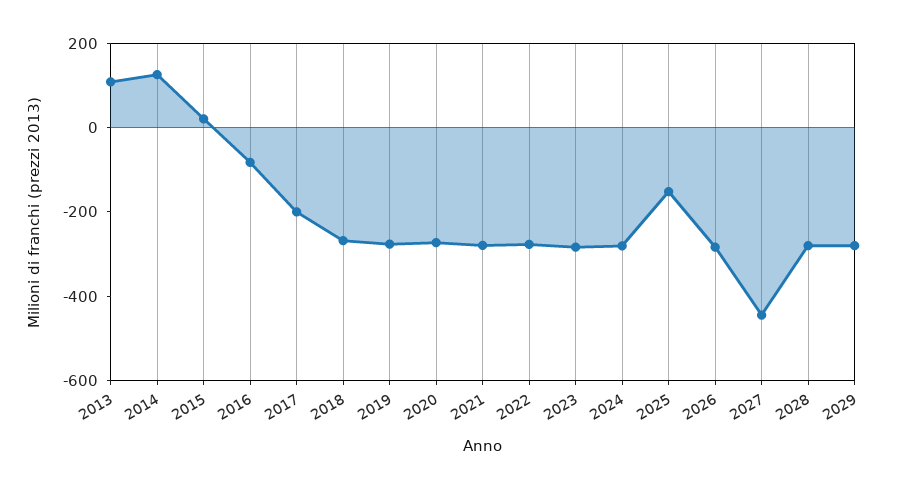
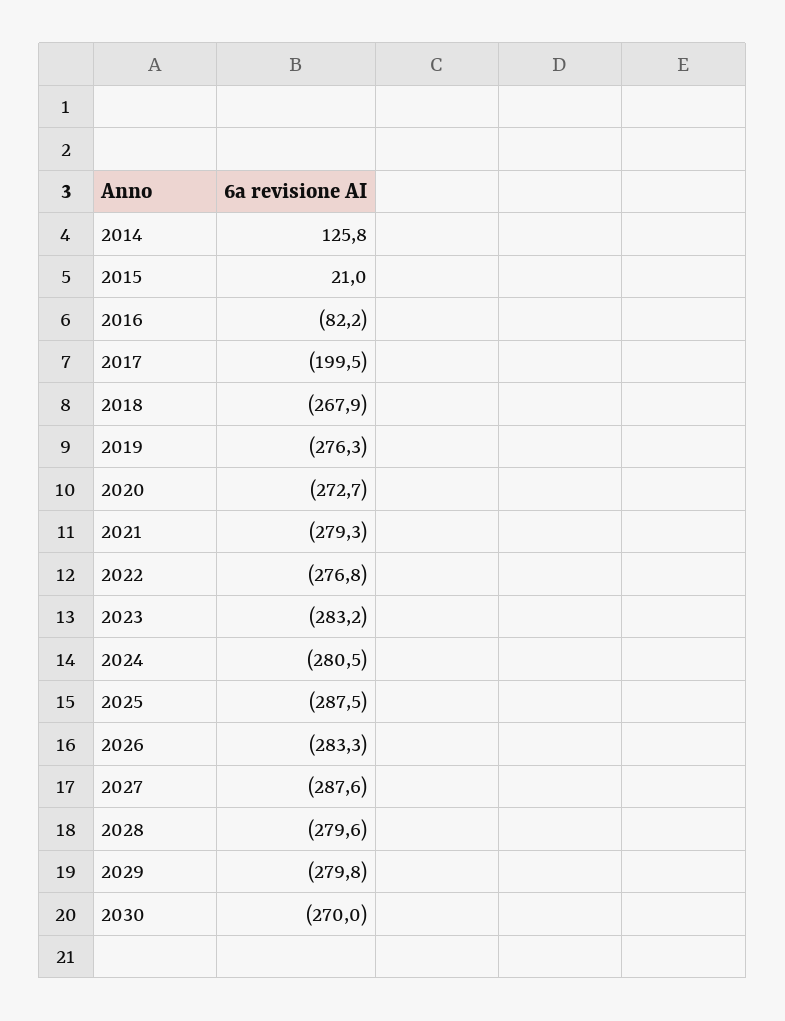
2013: 100 -> none
2025: -150 -> -287.5
2027: -450 -> -287.6
2030: none -> -270

